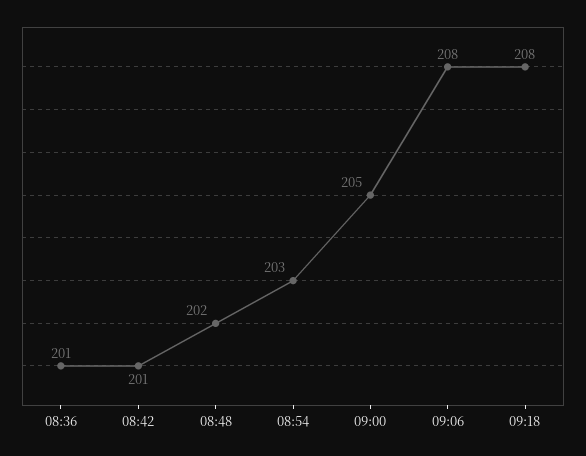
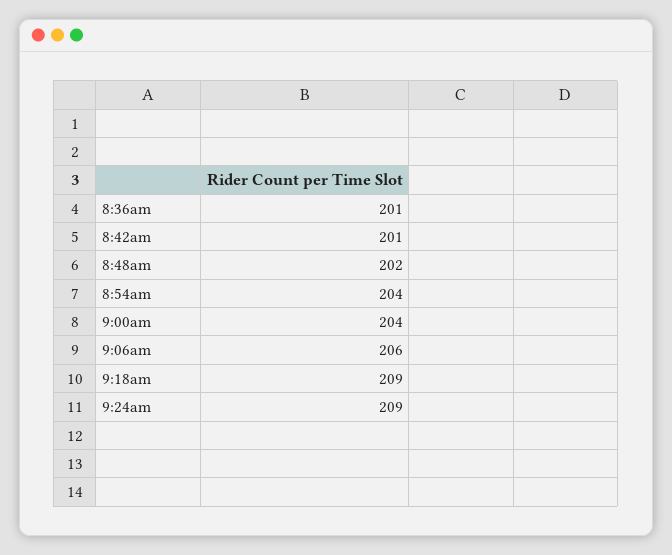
08:54: 203 -> 204
09:00: 205 -> 204
09:06: 208 -> 206
09:18: 208 -> 209
9:24am: none -> 209

